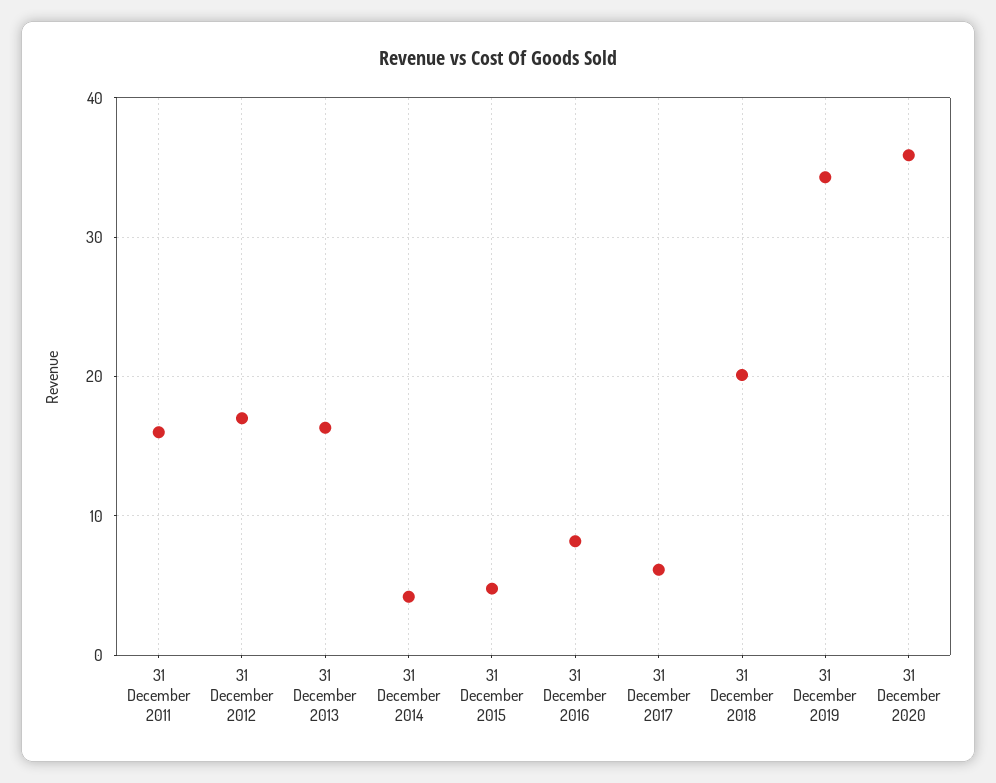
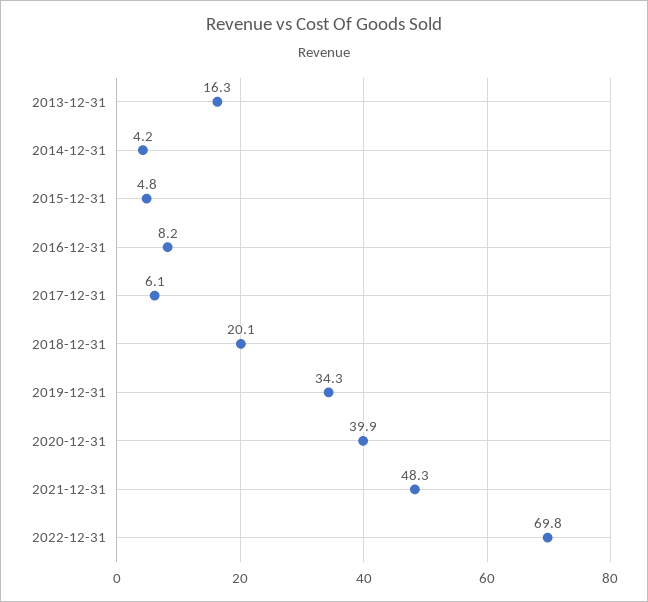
31 December 2011: 16 -> none
31 December 2012: 17 -> none
31 December 2020: 36 -> 39.9
2021-12-31: none -> 48.3
2022-12-31: none -> 69.8

